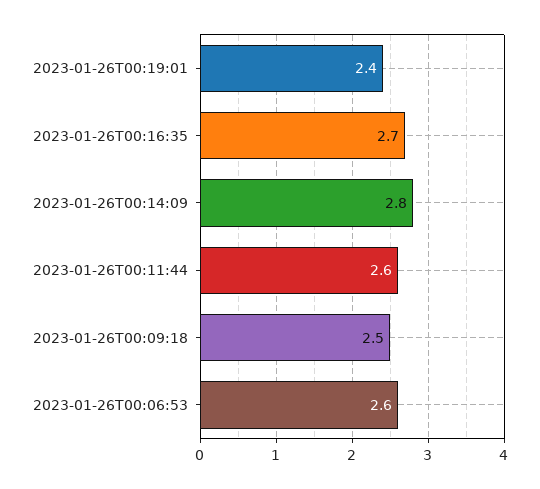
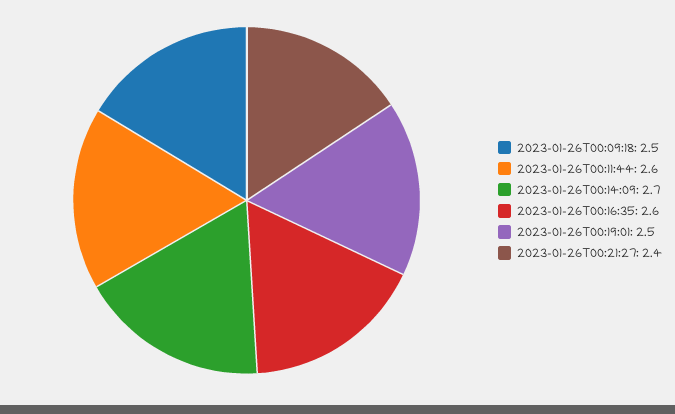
2023-01-26T00:19:01: 2.4 -> 2.5
2023-01-26T00:16:35: 2.7 -> 2.6
2023-01-26T00:14:09: 2.8 -> 2.7
2023-01-26T00:06:53: 2.6 -> none
2023-01-26T00:21:27: none -> 2.4

